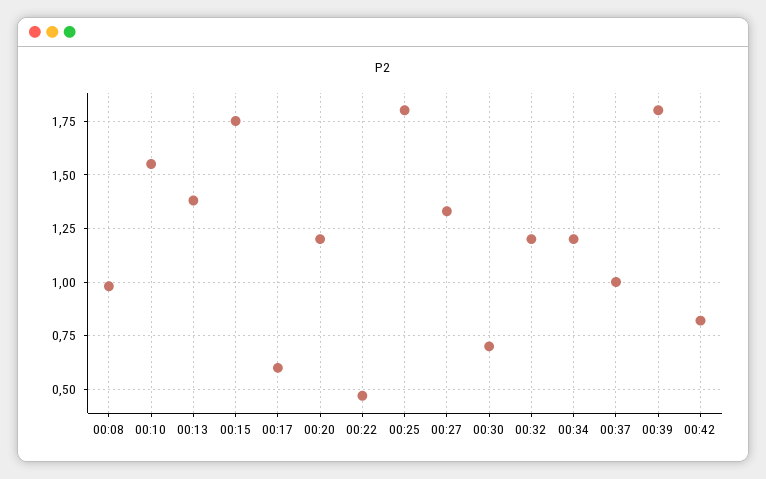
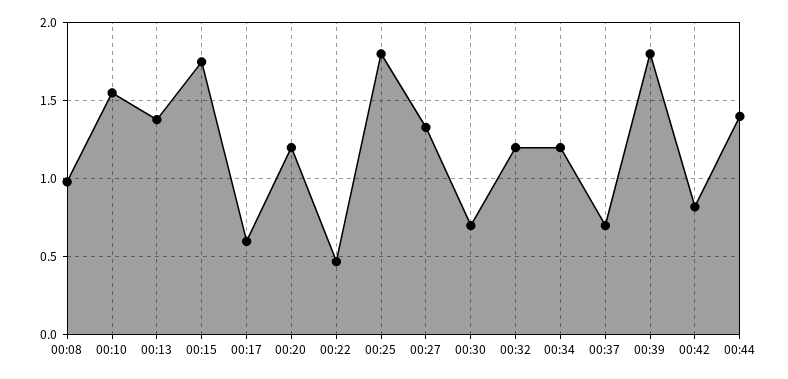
00:37: 1 -> 0.7
00:44: none -> 1.4

